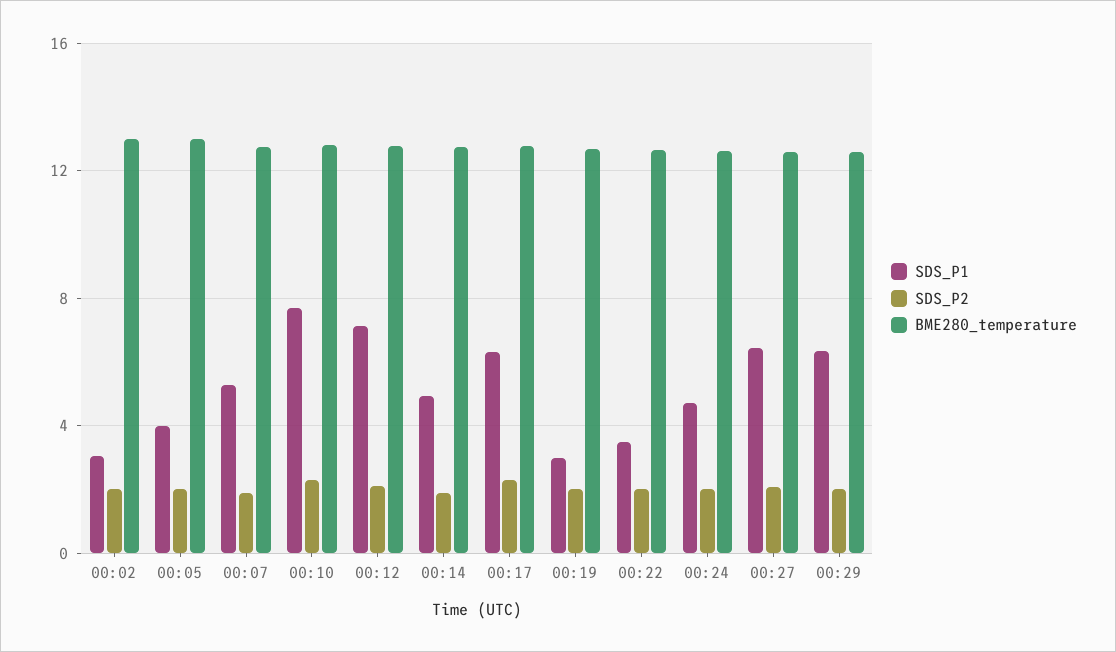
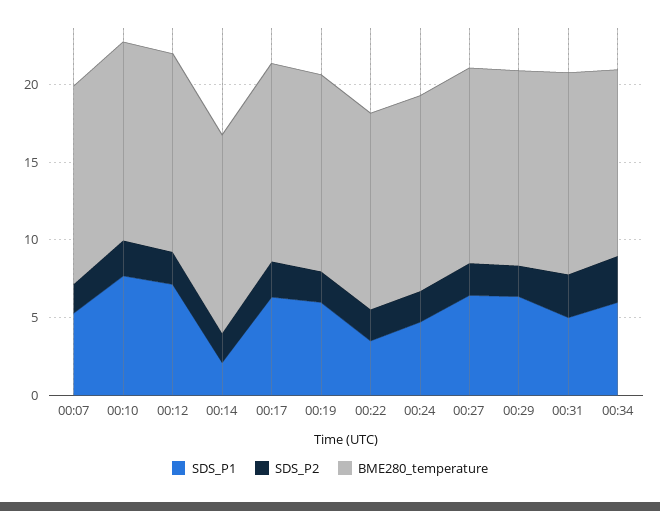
SDS_P1, 00:02: 3 -> none
SDS_P2, 00:02: 2 -> none
BME280_temperature, 00:02: 13 -> none
SDS_P1, 00:05: 4 -> none
SDS_P2, 00:05: 2 -> none
BME280_temperature, 00:05: 13 -> none
SDS_P1, 00:14: 5 -> 2
SDS_P1, 00:19: 3 -> 6
SDS_P1, 00:31: none -> 5
SDS_P2, 00:31: none -> 3
BME280_temperature, 00:31: none -> 13
SDS_P1, 00:34: none -> 6
SDS_P2, 00:34: none -> 3
BME280_temperature, 00:34: none -> 12

